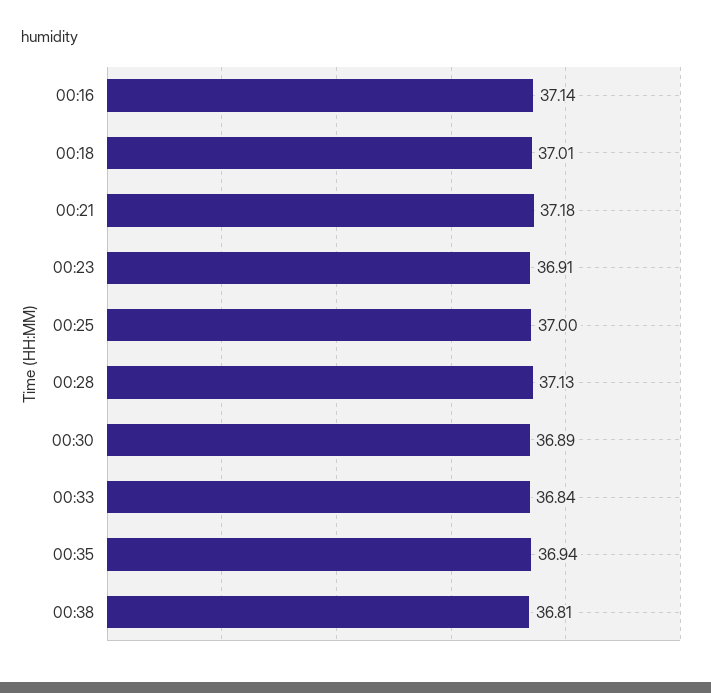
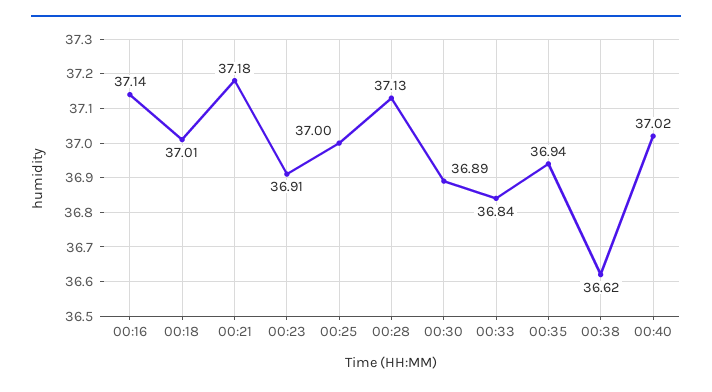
00:38: 36.81 -> 36.62
00:40: none -> 37.02

